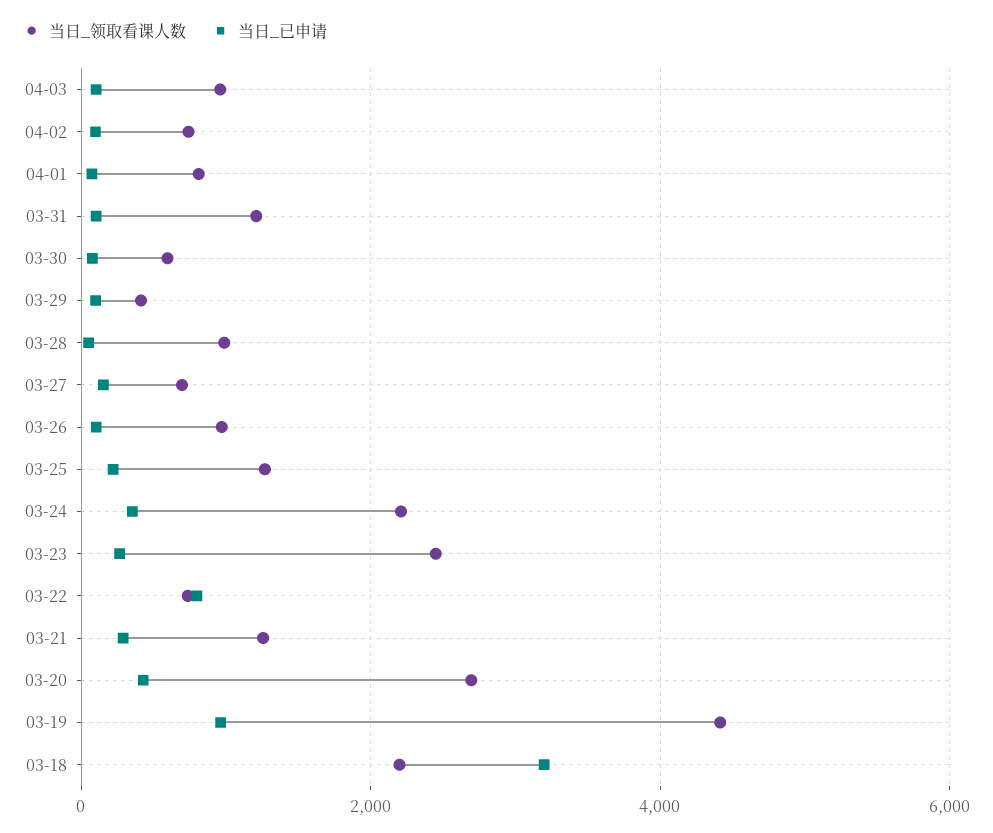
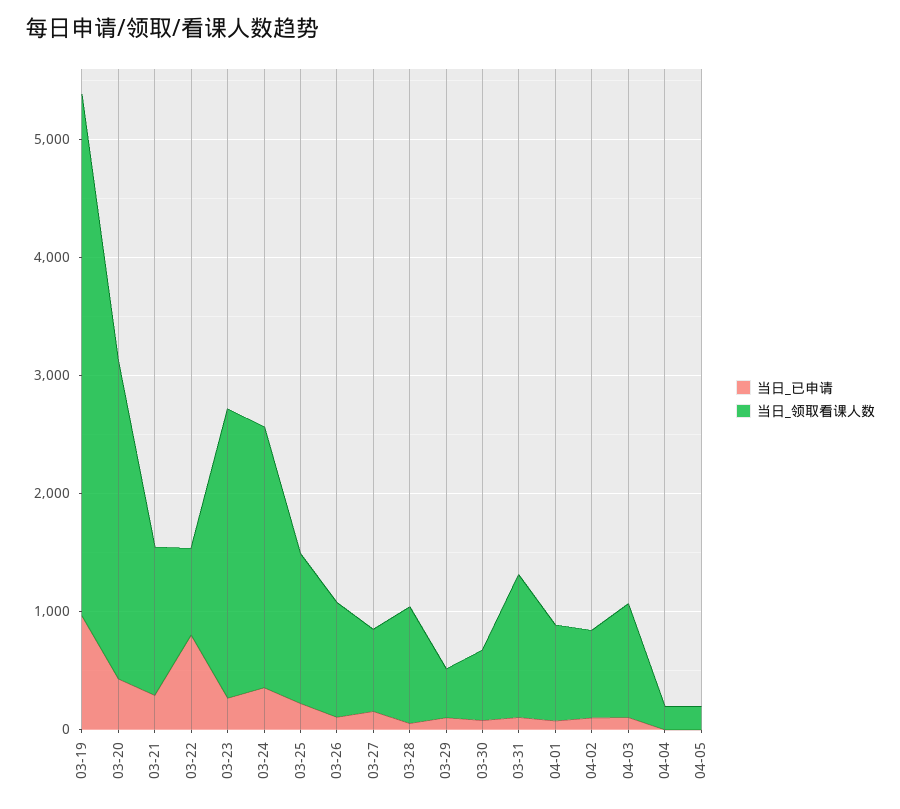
当日_领取看课人数, 03-18: 2200 -> none
当日_已申请, 03-18: 3200 -> none
当日_已申请, 04-04: none -> 0
当日_领取看课人数, 04-04: none -> 200
当日_已申请, 04-05: none -> 0
当日_领取看课人数, 04-05: none -> 200

